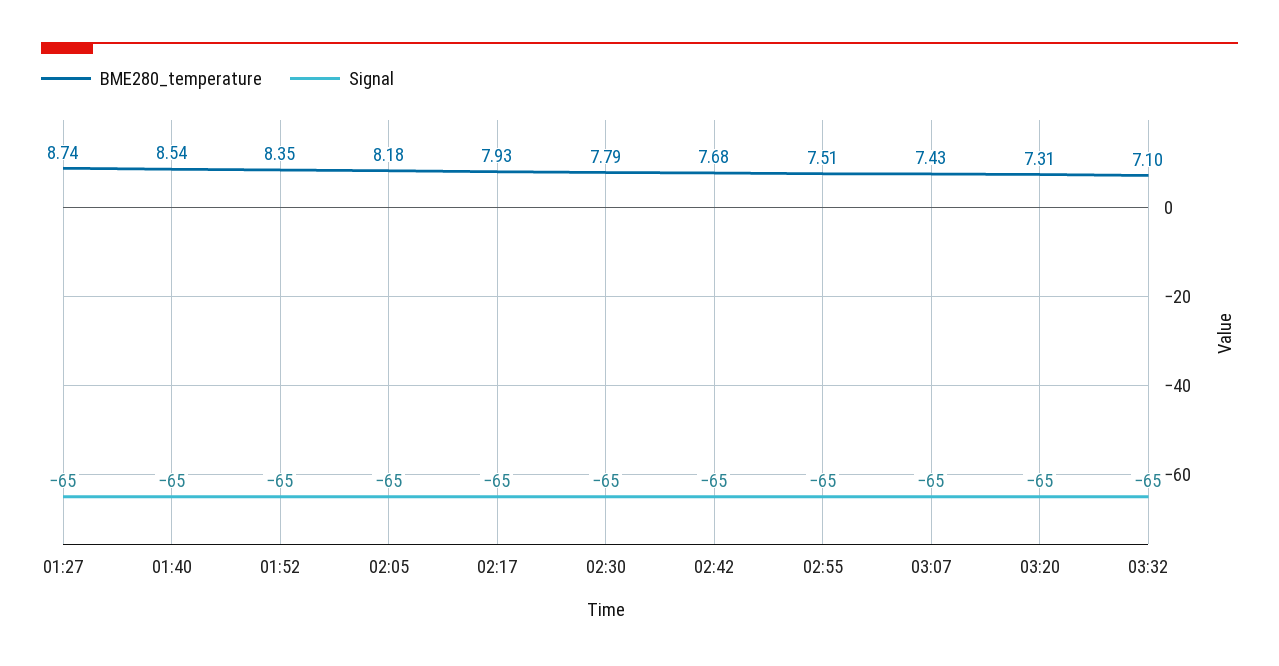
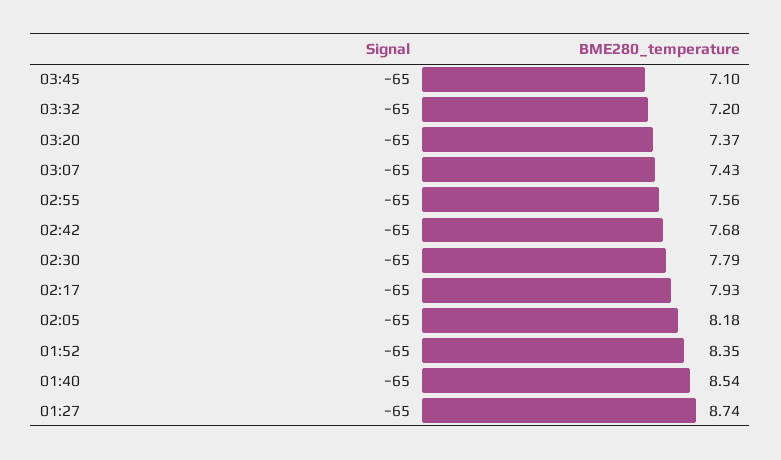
BME280_temperature, 02:55: 7.51 -> 7.56
BME280_temperature, 03:20: 7.31 -> 7.37
BME280_temperature, 03:32: 7.1 -> 7.2
Signal, 03:45: none -> -65
BME280_temperature, 03:45: none -> 7.1

